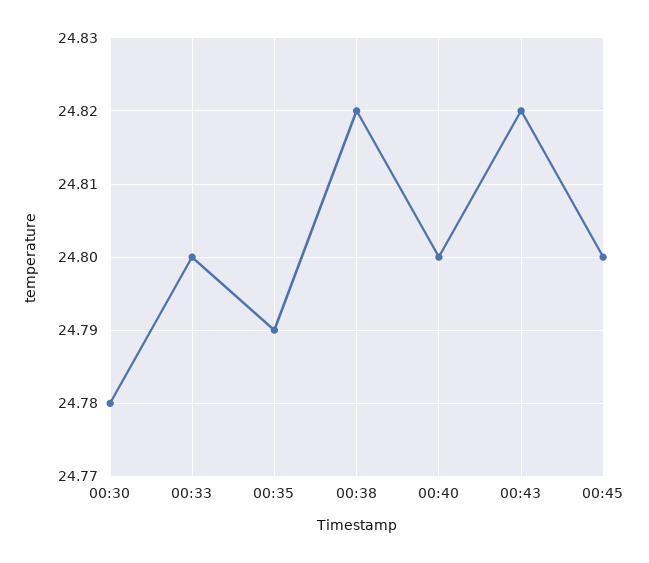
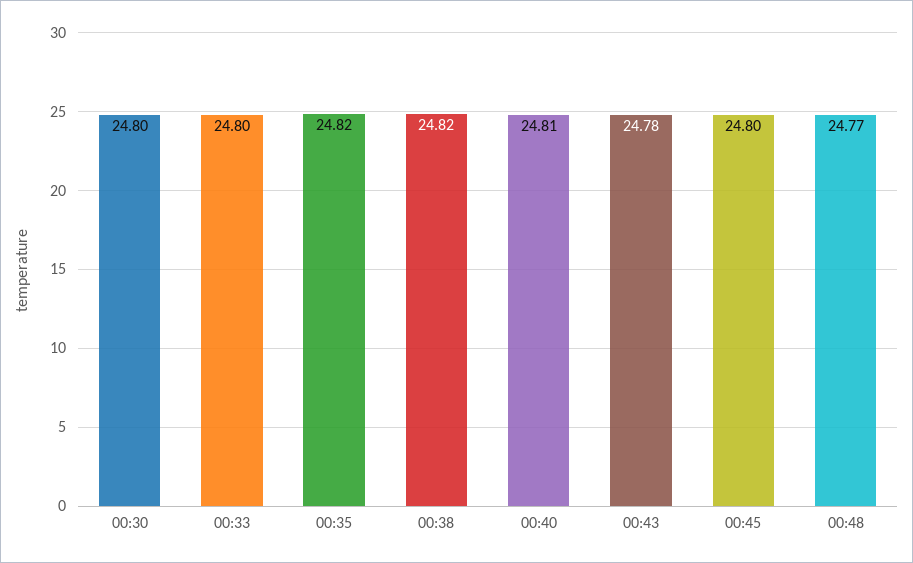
00:30: 24.78 -> 24.8
00:35: 24.79 -> 24.82
00:40: 24.8 -> 24.81
00:43: 24.82 -> 24.78
00:48: none -> 24.77

